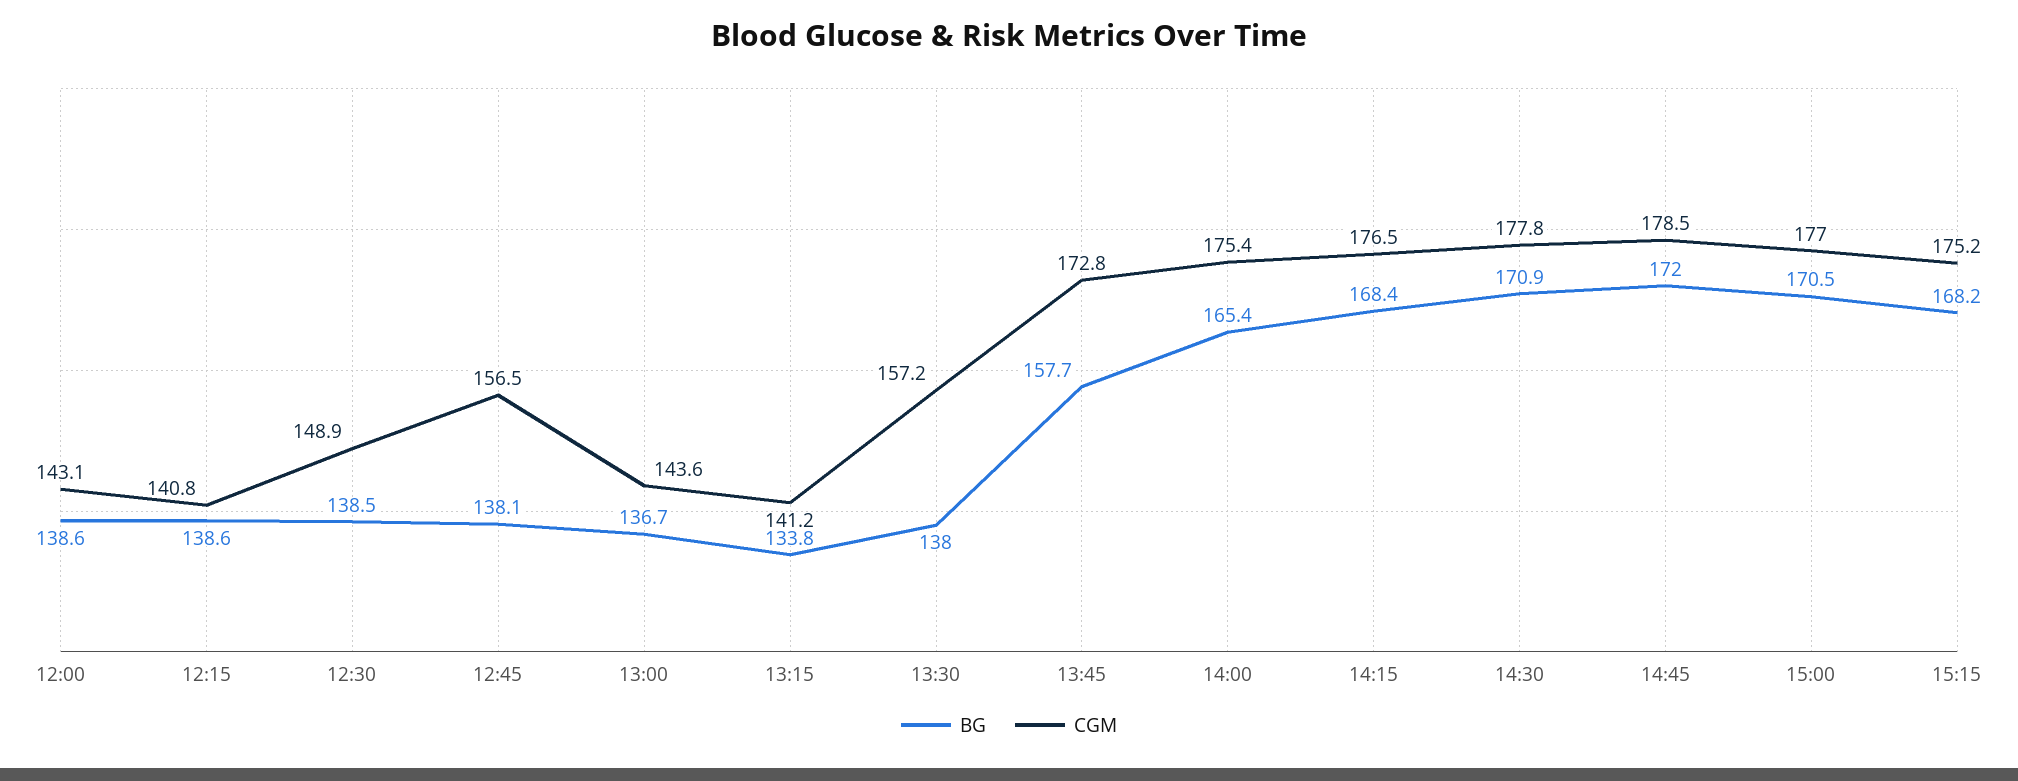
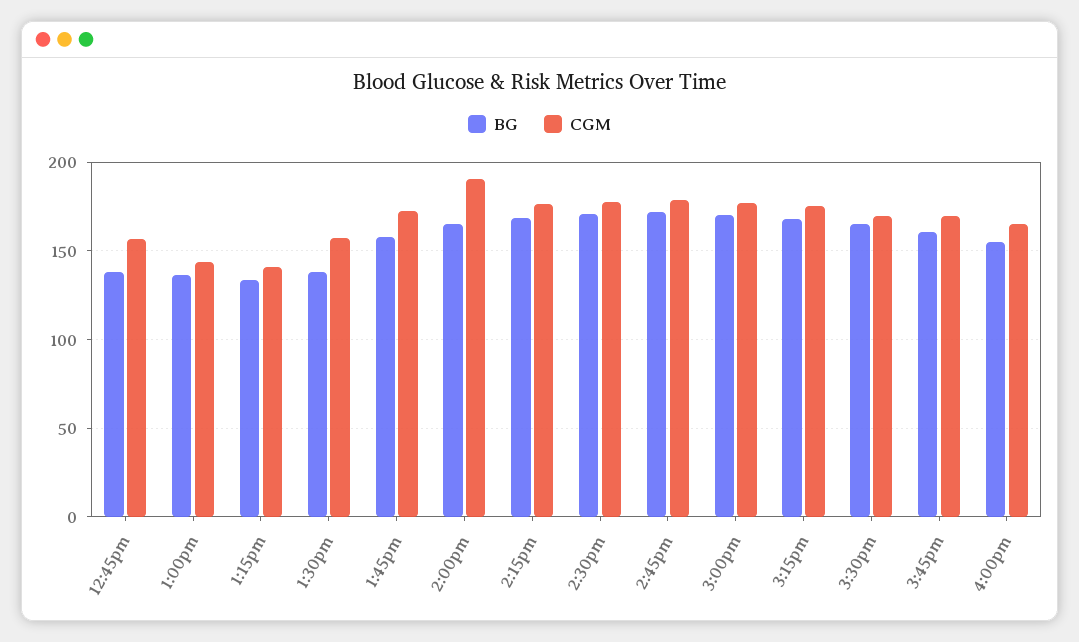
BG, 12:00: 138.6 -> none
CGM, 12:00: 143.1 -> none
BG, 12:15: 138.6 -> none
CGM, 12:15: 140.8 -> none
BG, 12:30: 138.5 -> none
CGM, 12:30: 148.9 -> none
CGM, 14:00: 175.4 -> 190
BG, 3:30pm: none -> 165
CGM, 3:30pm: none -> 170
BG, 3:45pm: none -> 160
CGM, 3:45pm: none -> 170
BG, 4:00pm: none -> 155
CGM, 4:00pm: none -> 165

